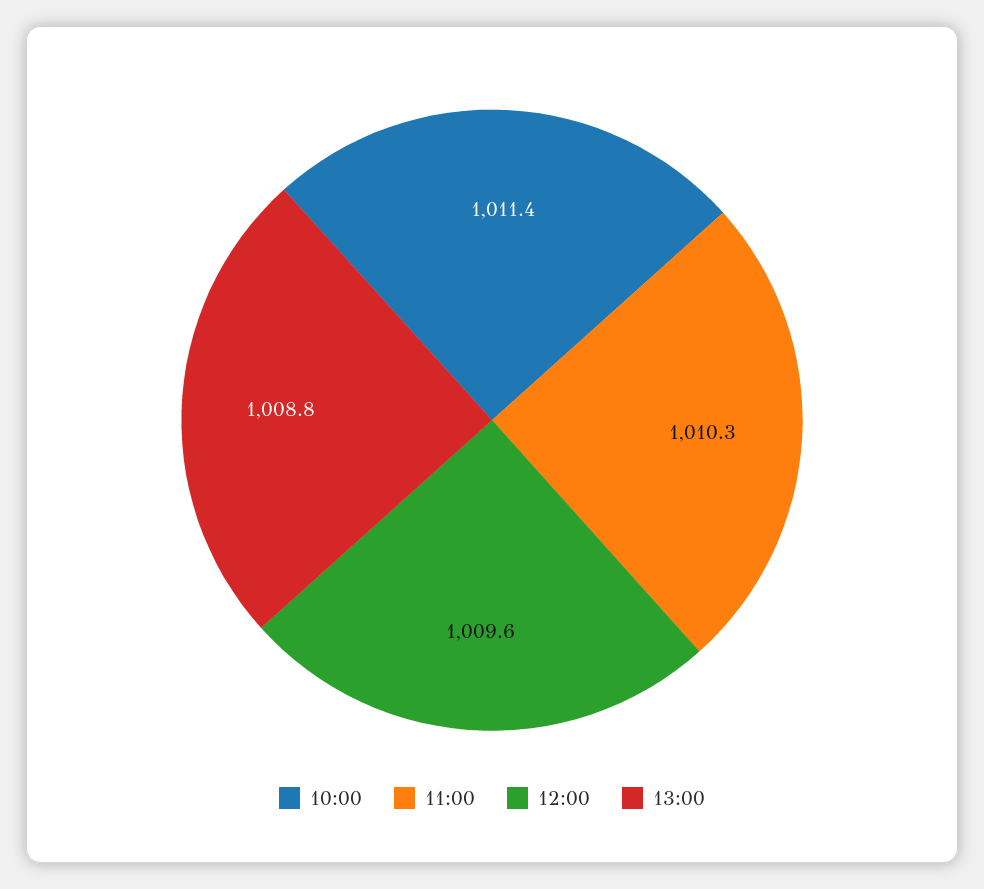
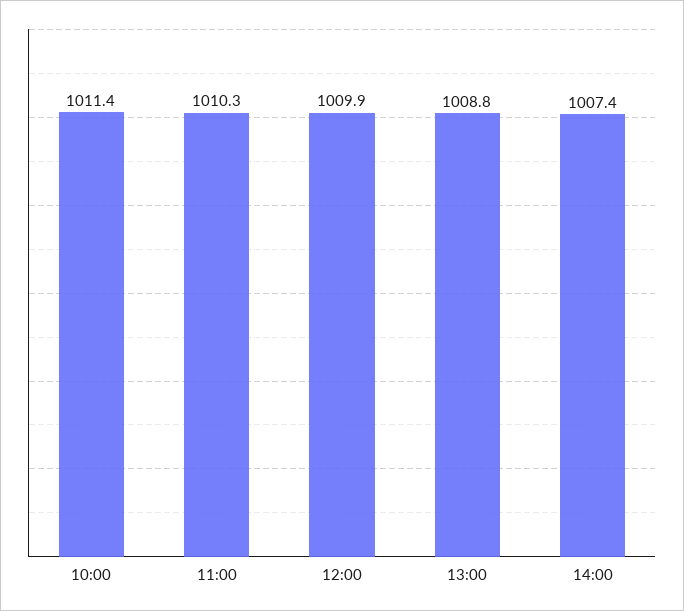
12:00: 1009.6 -> 1009.9
14:00: none -> 1007.4

